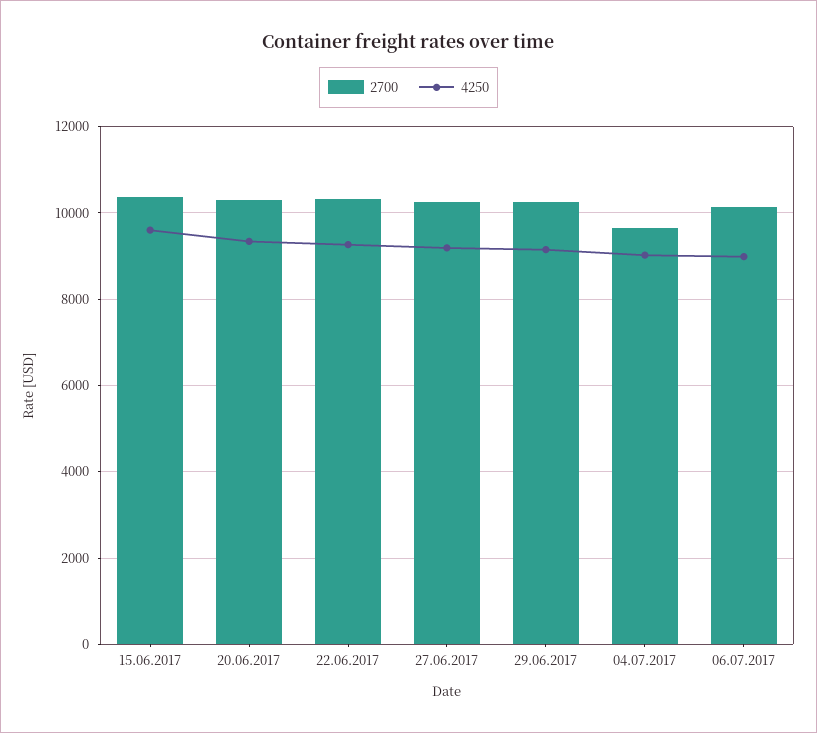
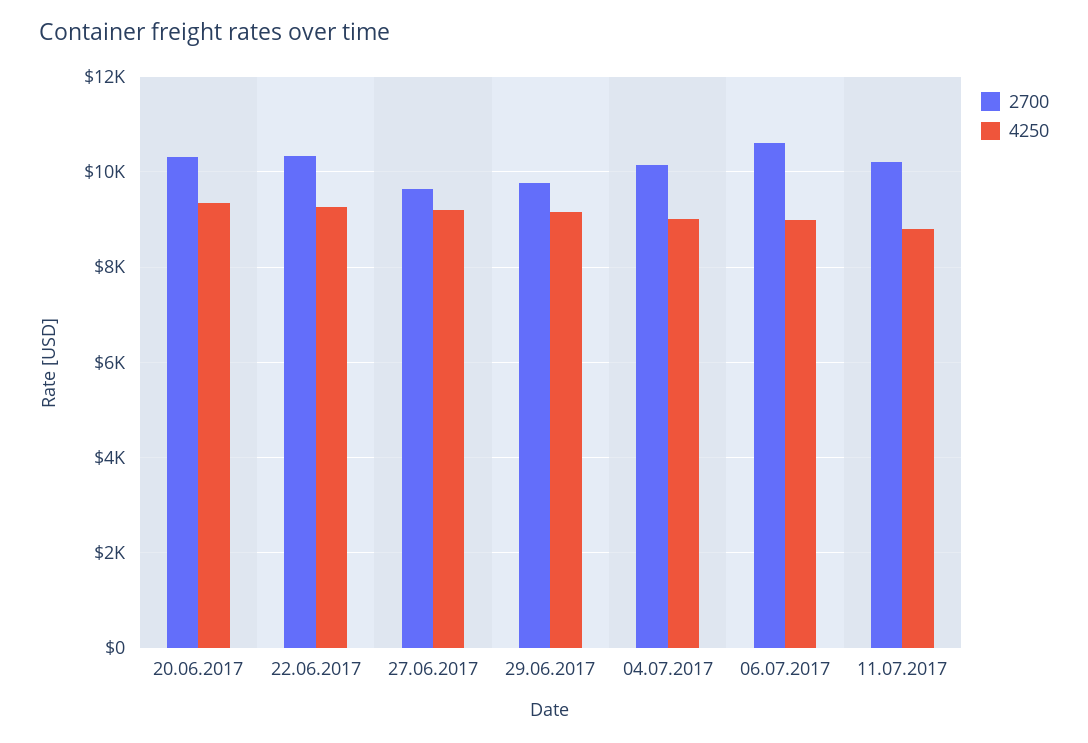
2700, 15.06.2017: 10400 -> none
4250, 15.06.2017: 9600 -> none
2700, 27.06.2017: 10200 -> 9600
2700, 29.06.2017: 10200 -> 9800
2700, 04.07.2017: 9600 -> 10200
2700, 06.07.2017: 10200 -> 10600
2700, 11.07.2017: none -> 10200
4250, 11.07.2017: none -> 8800

